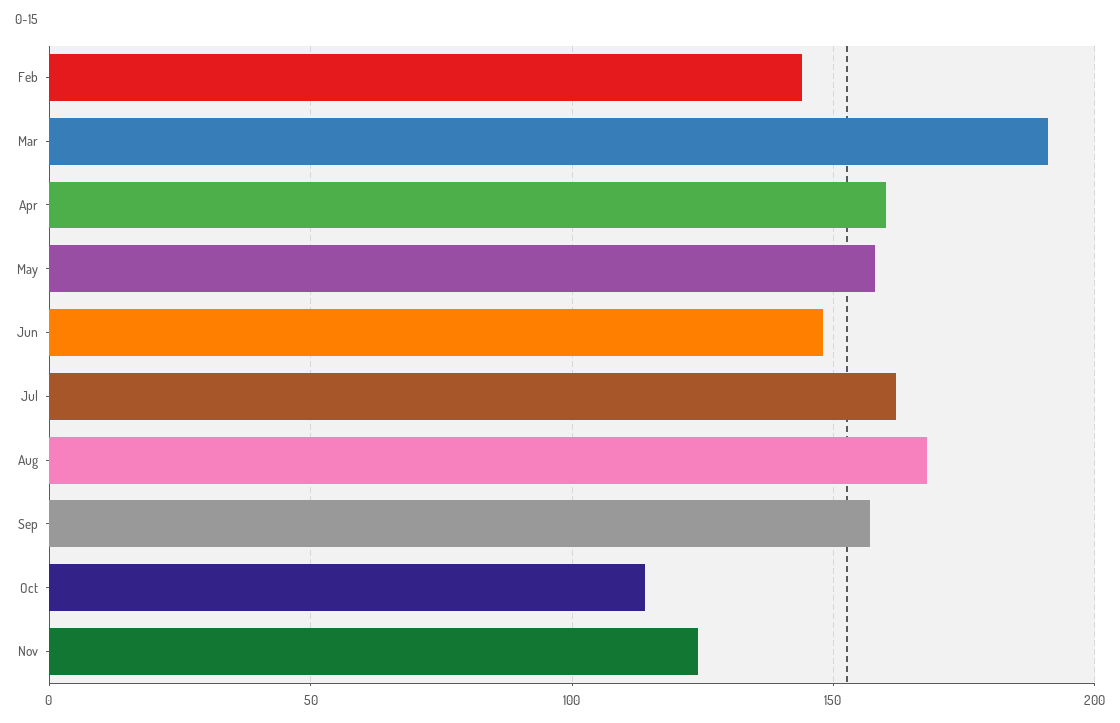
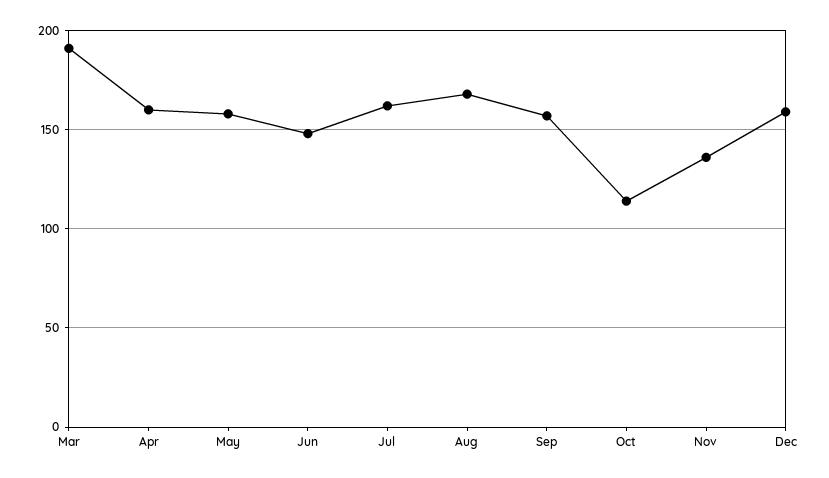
Feb: 145 -> none
Nov: 125 -> 135
Dec: none -> 160

